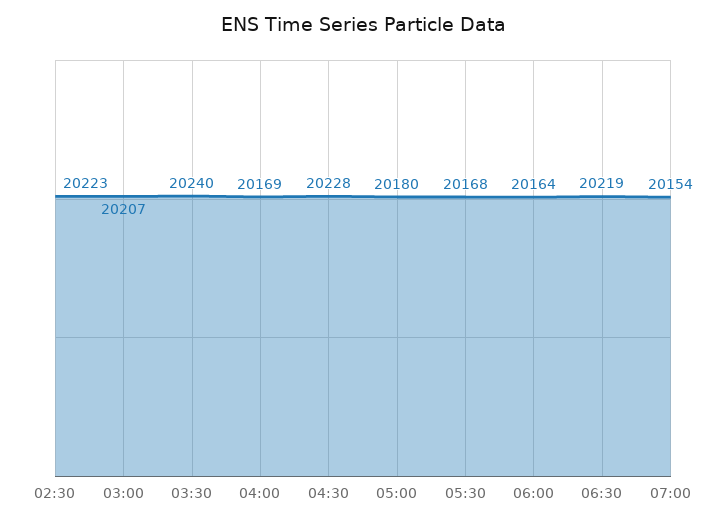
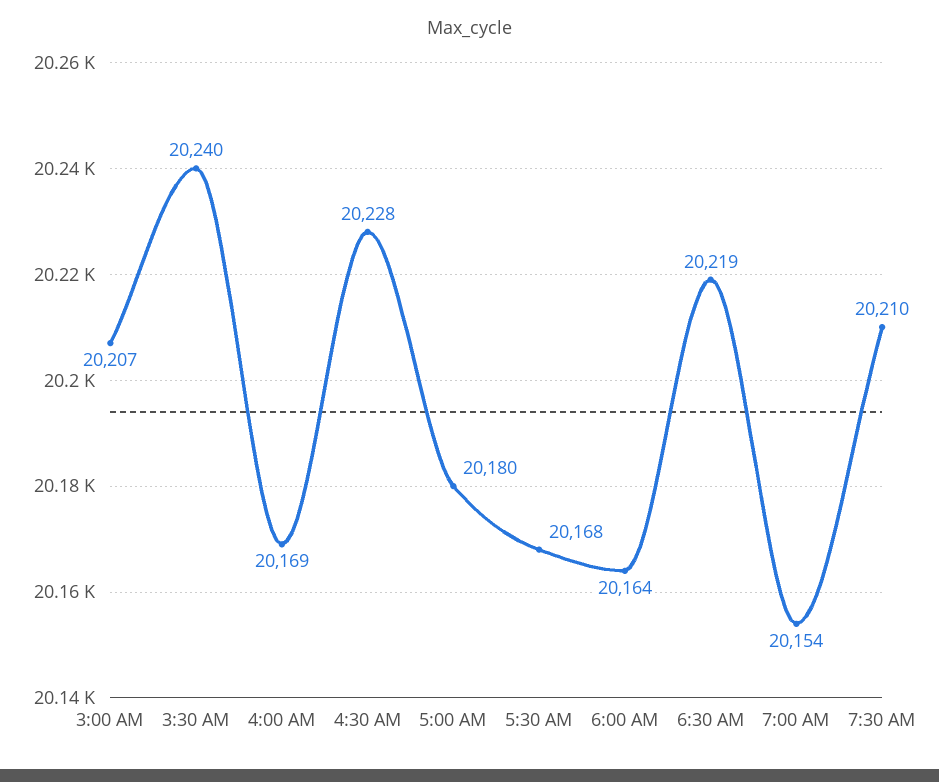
02:30: 20223 -> none
7:30 AM: none -> 20210

